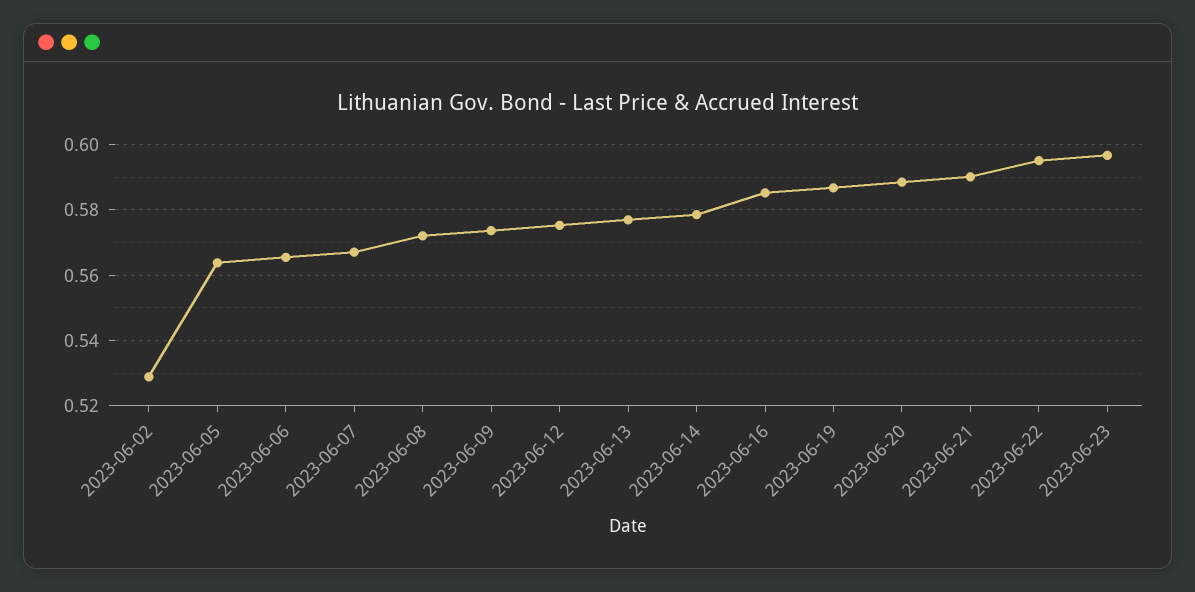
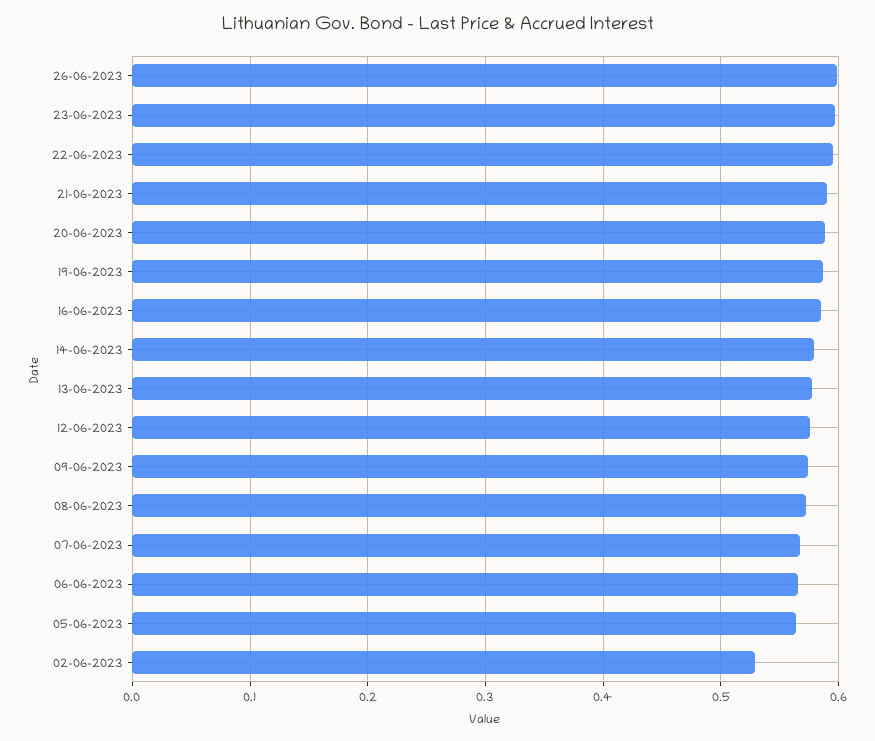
26-06-2023: none -> 0.6

